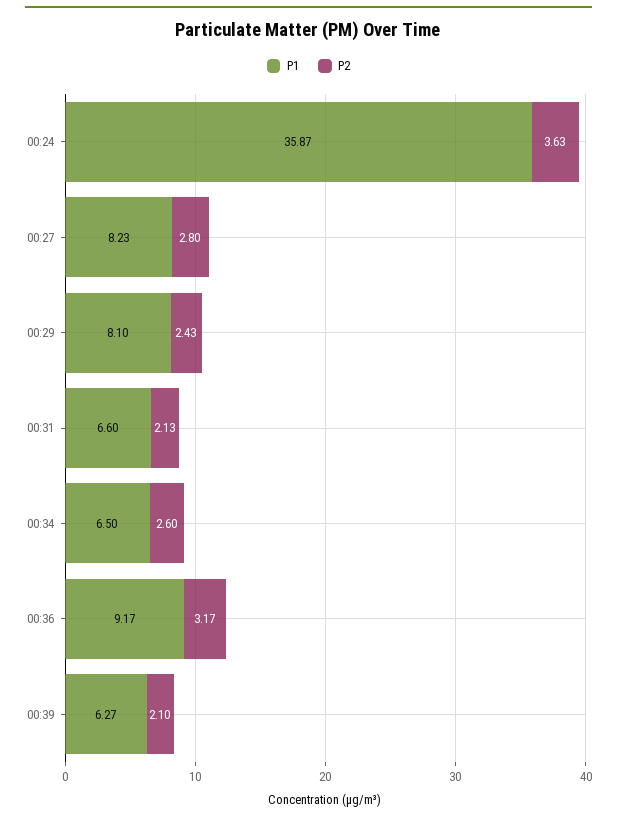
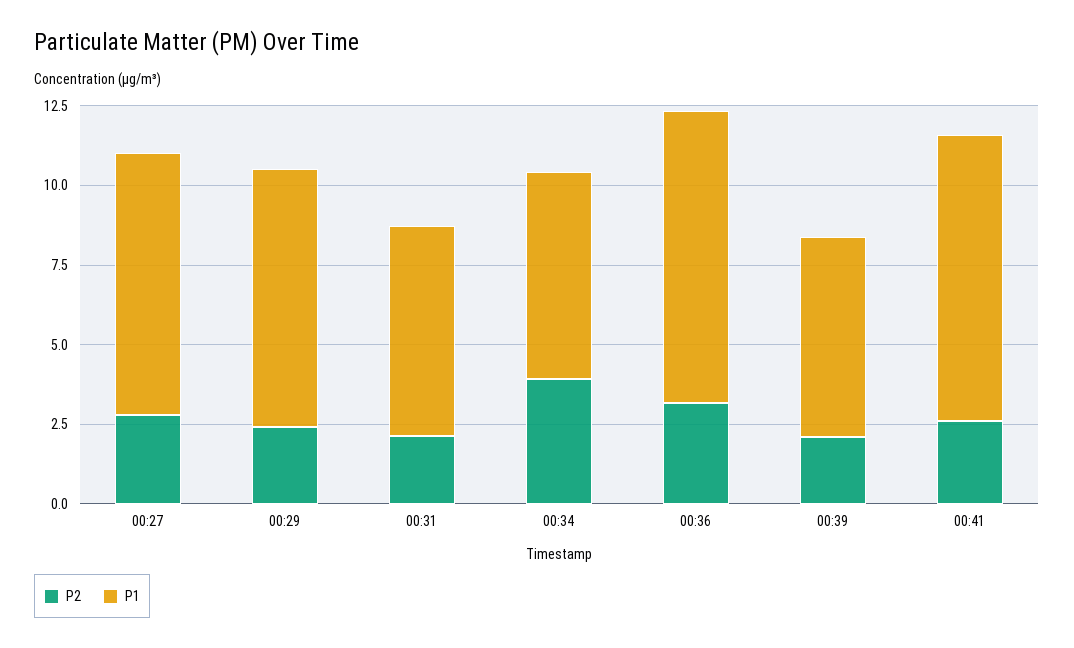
P1, 00:24: 35.87 -> none
P2, 00:24: 3.63 -> none
P2, 00:34: 2.6 -> 4
P2, 00:41: none -> 2.5
P1, 00:41: none -> 9

